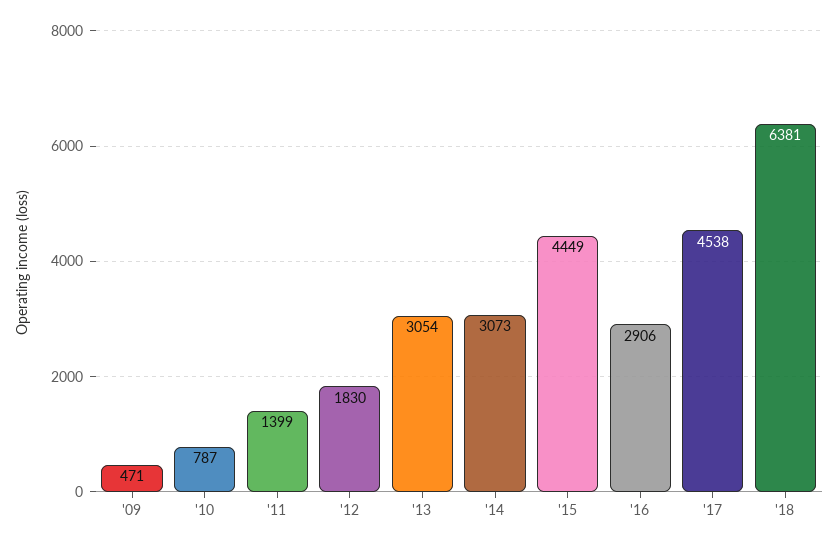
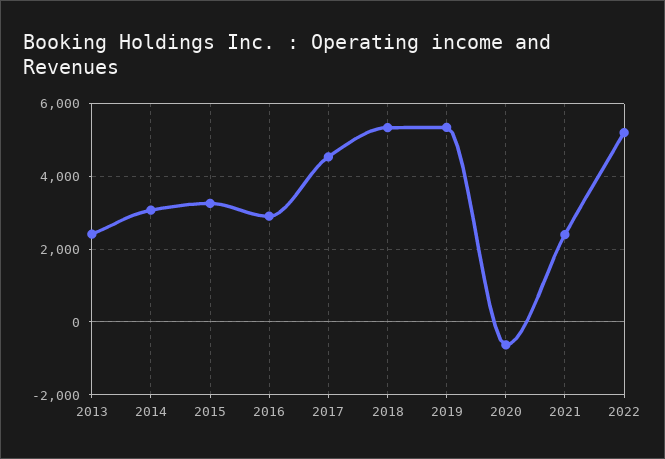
'09: 471 -> none
'10: 787 -> none
'11: 1399 -> none
'12: 1830 -> none
'13: 3054 -> 2400
'15: 4449 -> 3200
'18: 6381 -> 5400
2019: none -> 5400
2020: none -> -600
2021: none -> 2400
2022: none -> 5200

